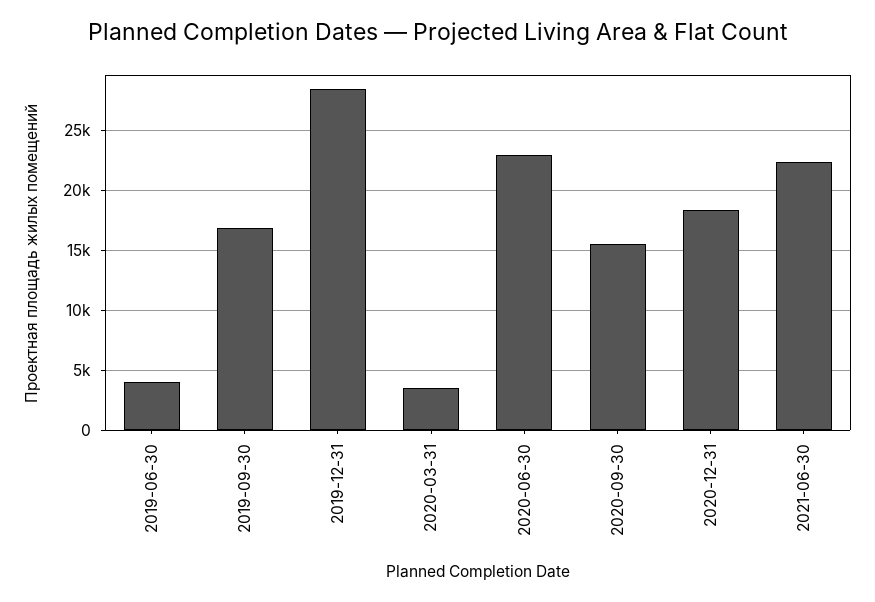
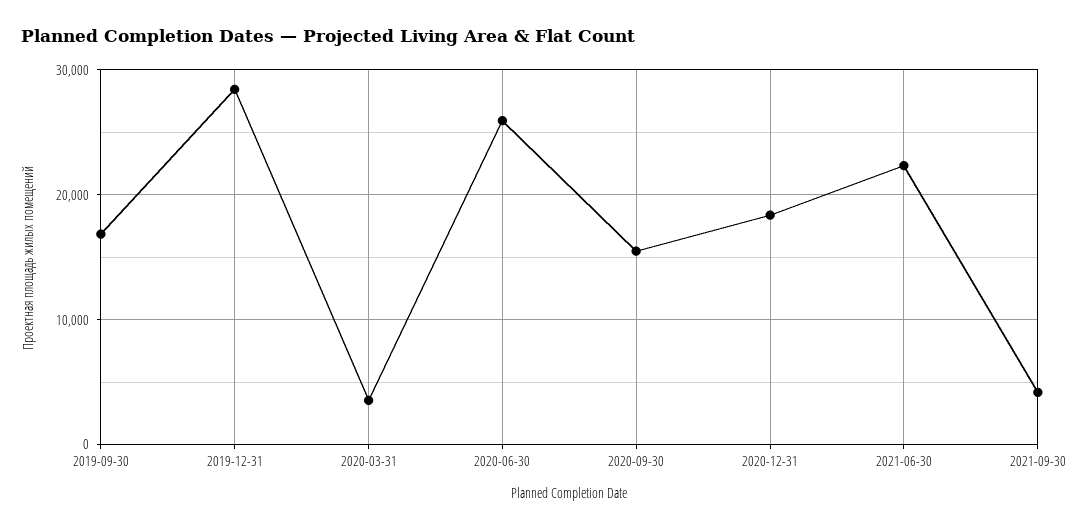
2019-06-30: 4000 -> none
2020-06-30: 23000 -> 26000
2021-09-30: none -> 4000

